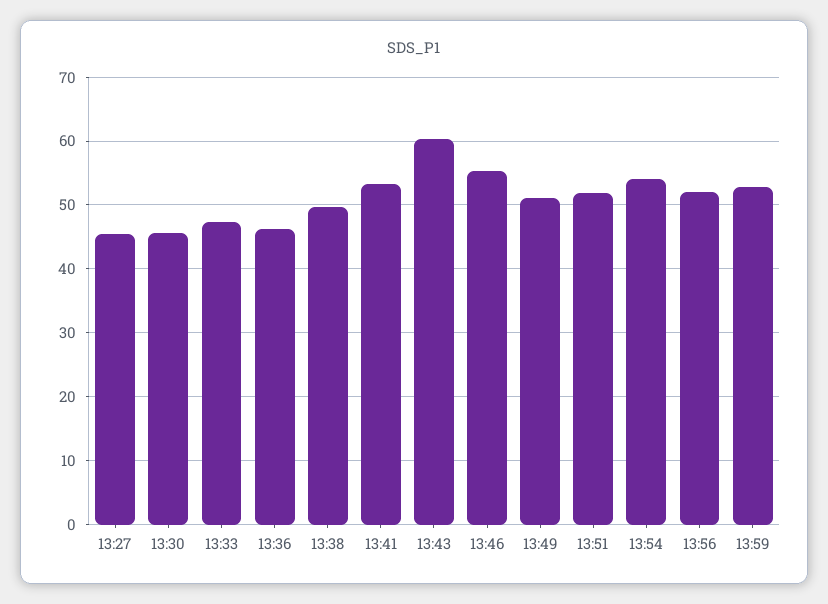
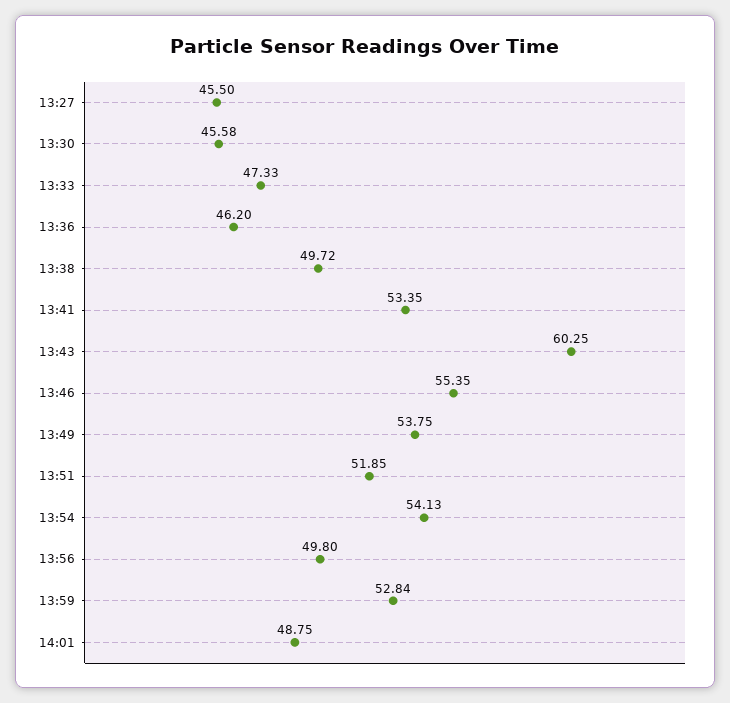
13:49: 51 -> 53.75
13:56: 52 -> 49.8
14:01: none -> 48.75

